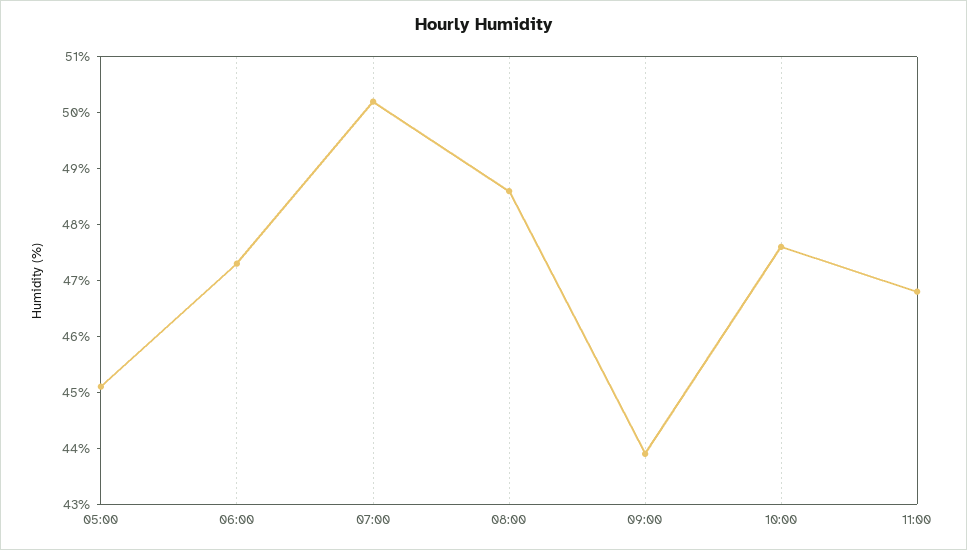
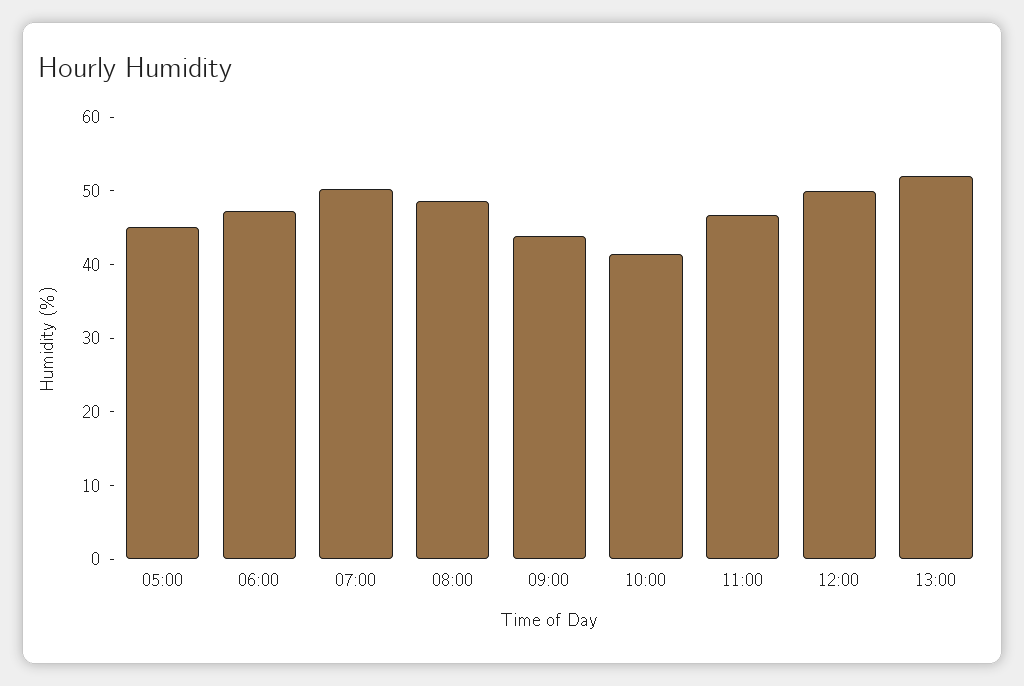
10:00: 47.5 -> 42
12:00: none -> 50
13:00: none -> 52

